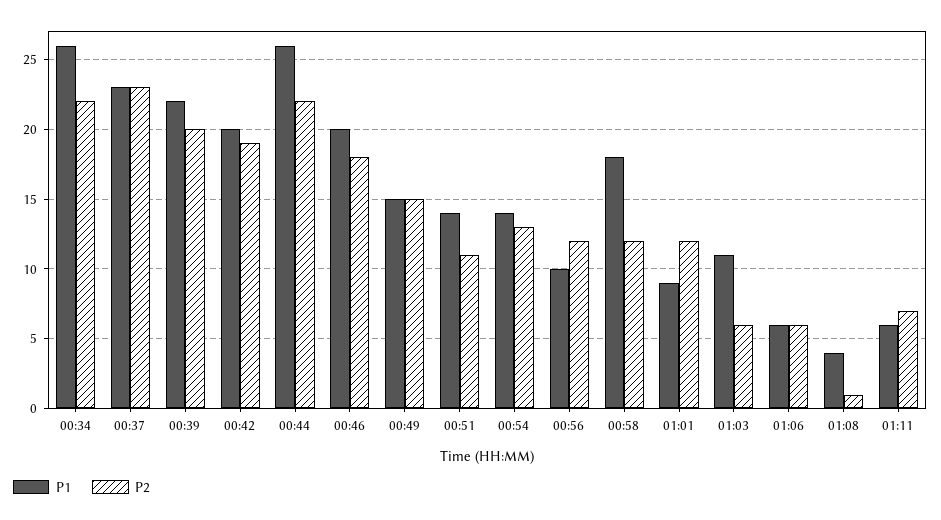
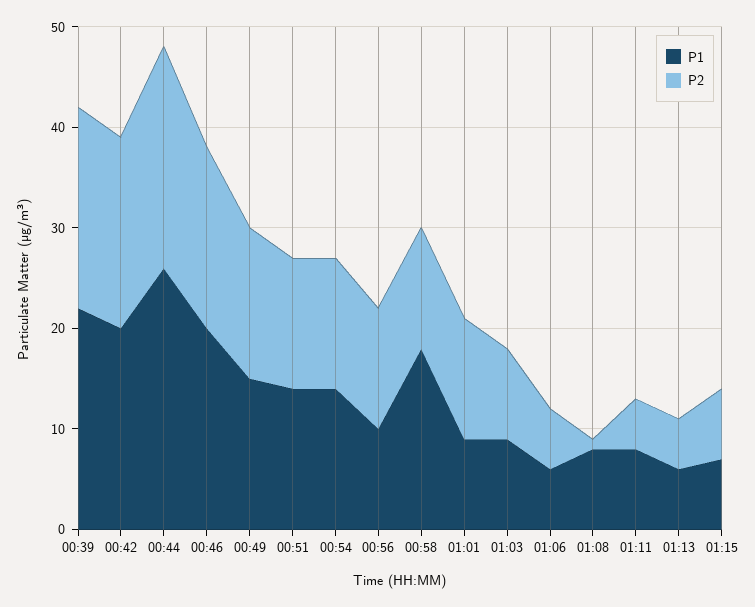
P1, 00:34: 26 -> none
P2, 00:34: 22 -> none
P1, 00:37: 23 -> none
P2, 00:37: 23 -> none
P2, 00:51: 11 -> 13
P1, 01:03: 11 -> 9
P2, 01:03: 6 -> 9
P1, 01:08: 4 -> 8
P1, 01:11: 6 -> 8
P2, 01:11: 7 -> 5
P1, 01:13: none -> 6
P2, 01:13: none -> 5
P1, 01:15: none -> 7
P2, 01:15: none -> 7

